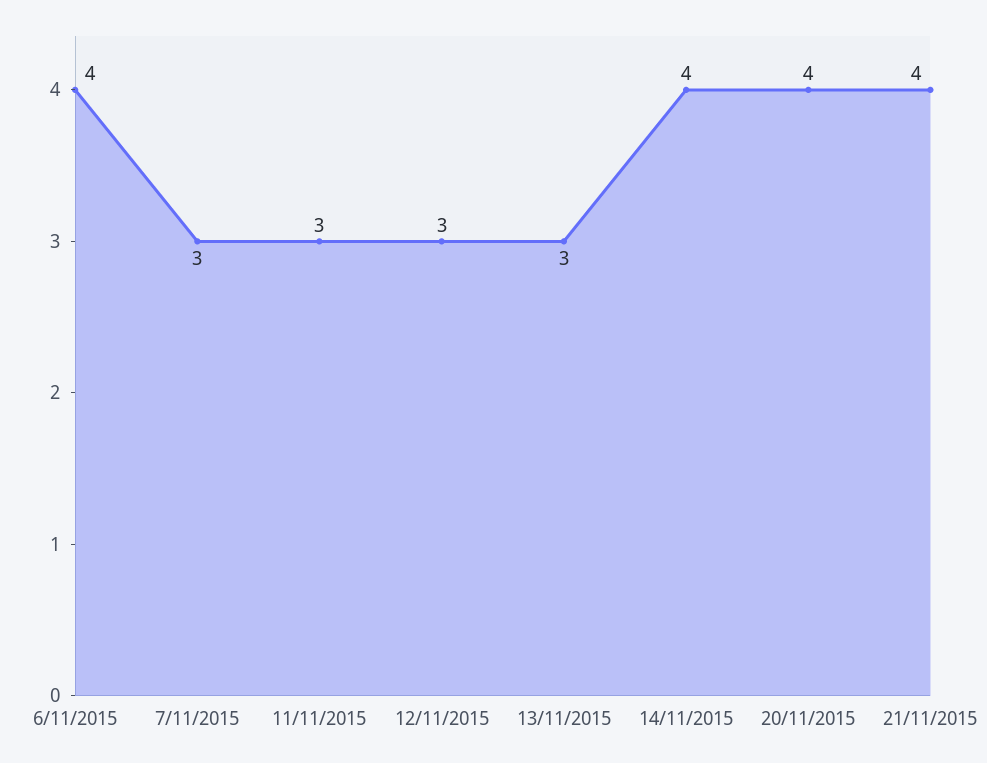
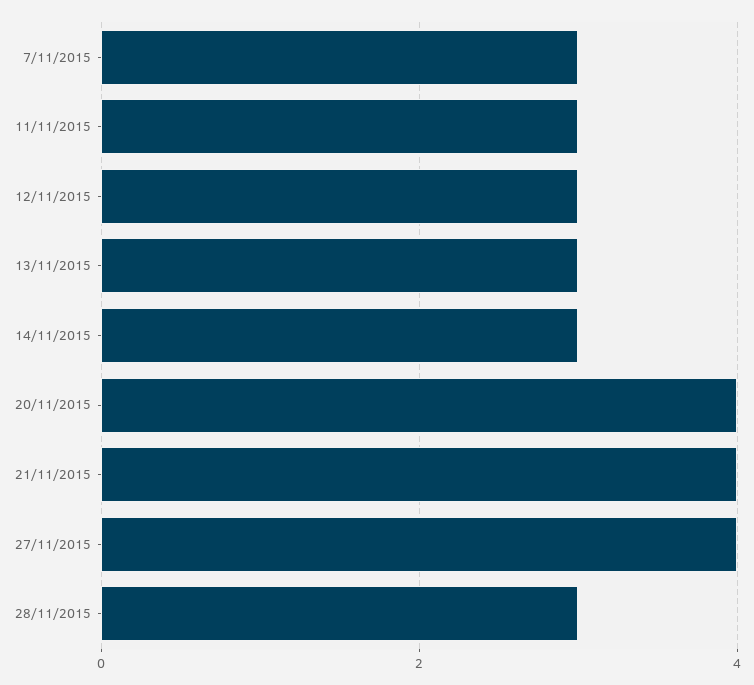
6/11/2015: 4 -> none
14/11/2015: 4 -> 3
27/11/2015: none -> 4
28/11/2015: none -> 3

